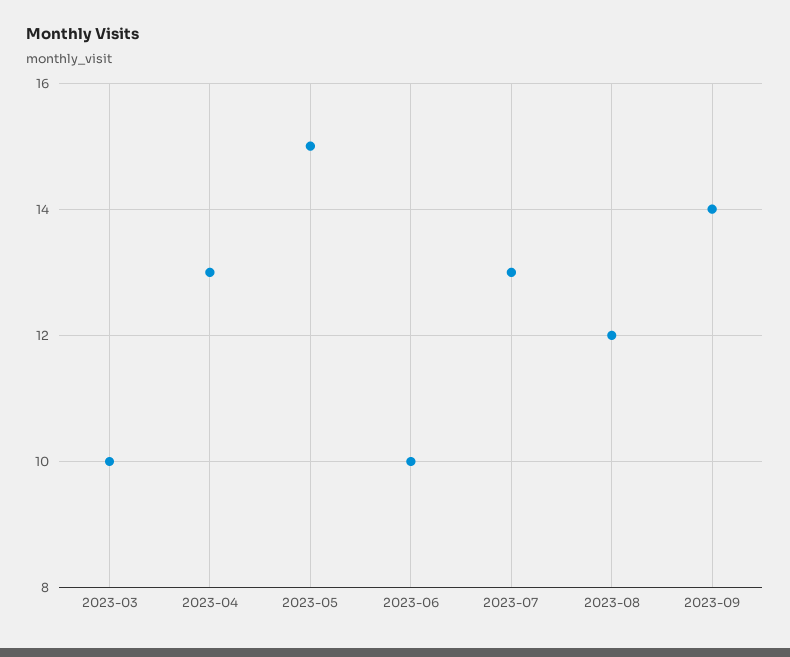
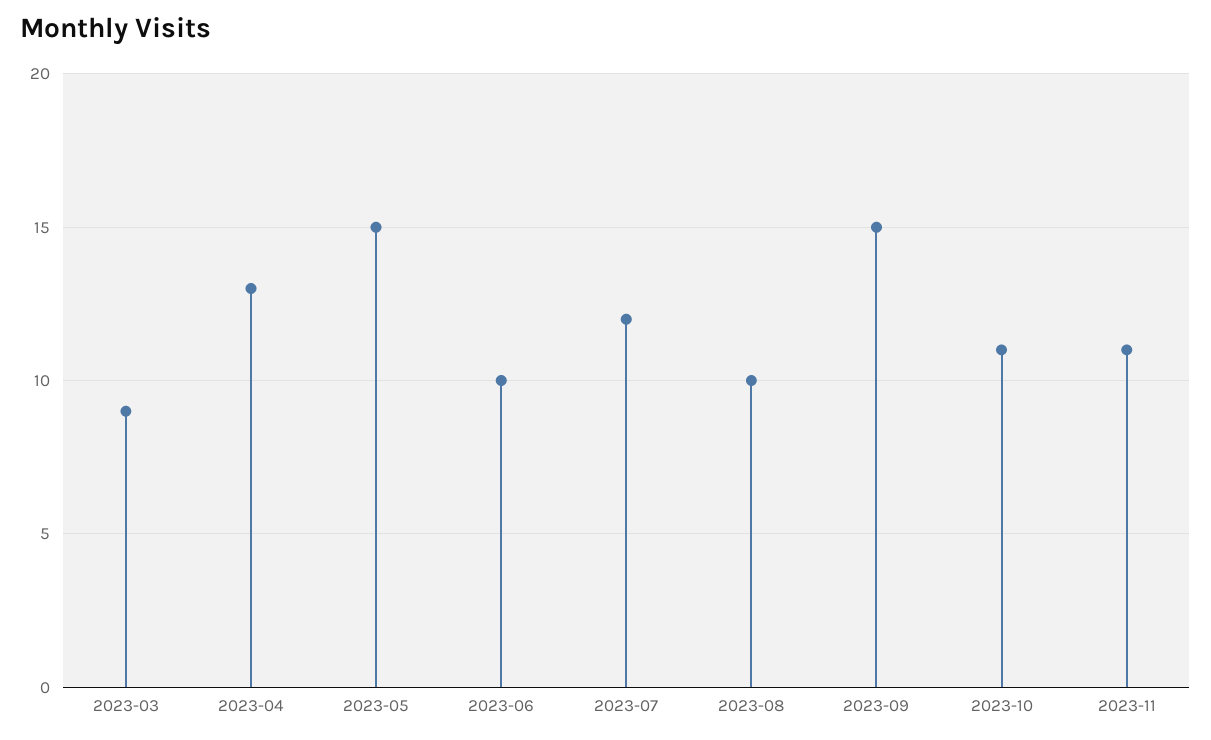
2023-03: 10 -> 9
2023-07: 13 -> 12
2023-08: 12 -> 10
2023-09: 14 -> 15
2023-10: none -> 11
2023-11: none -> 11

